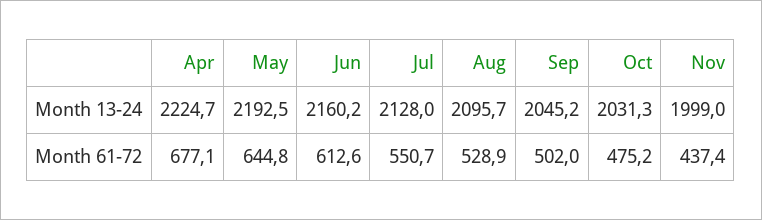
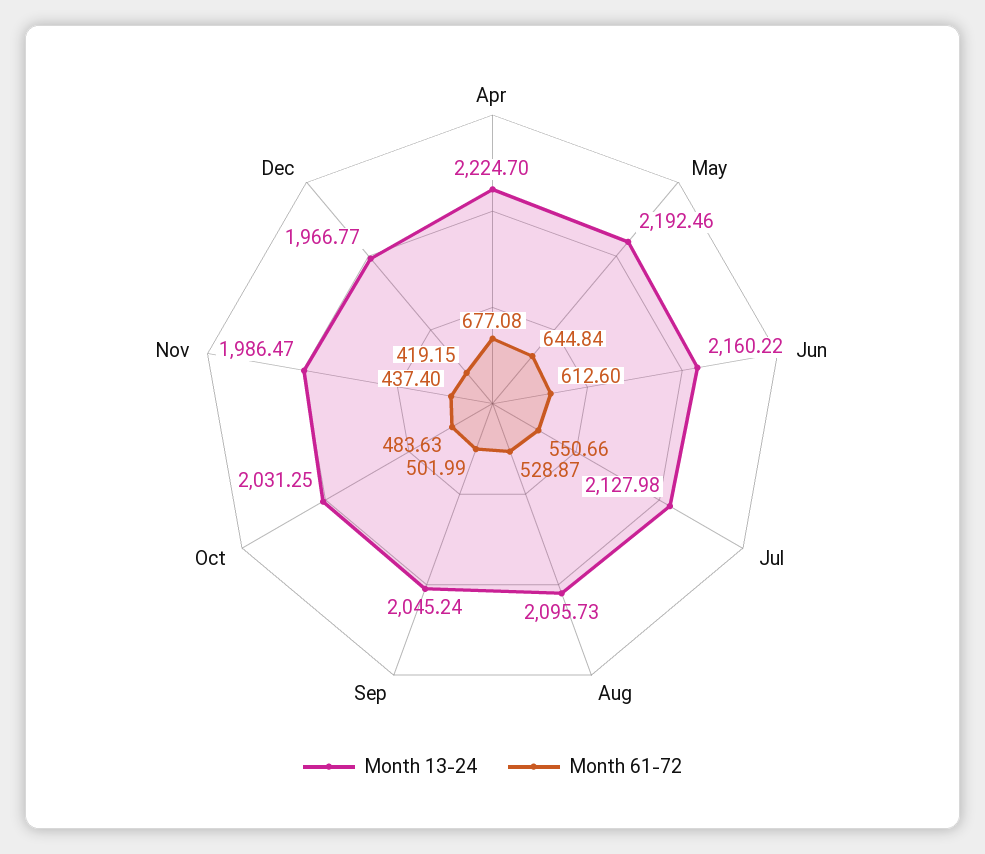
Month 13-24, Nov: 1999 -> 1986.47
Month 61-72, Oct: 475.2 -> 483.63
Month 13-24, Dec: none -> 1966.77
Month 61-72, Dec: none -> 419.15

